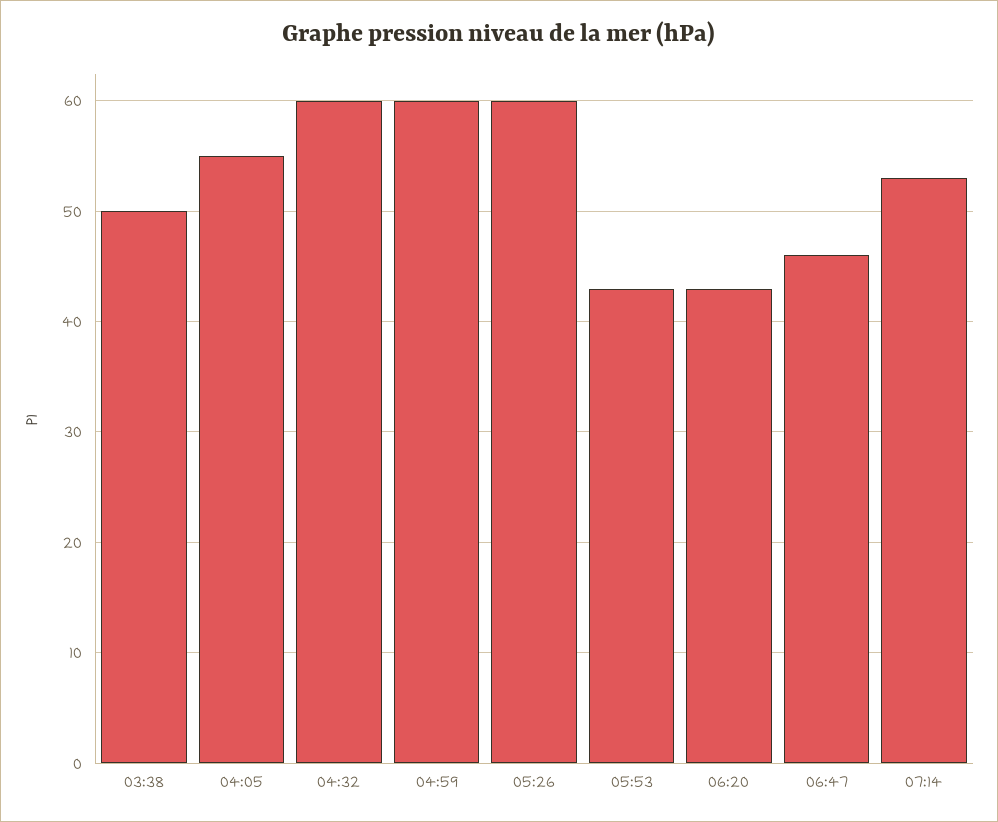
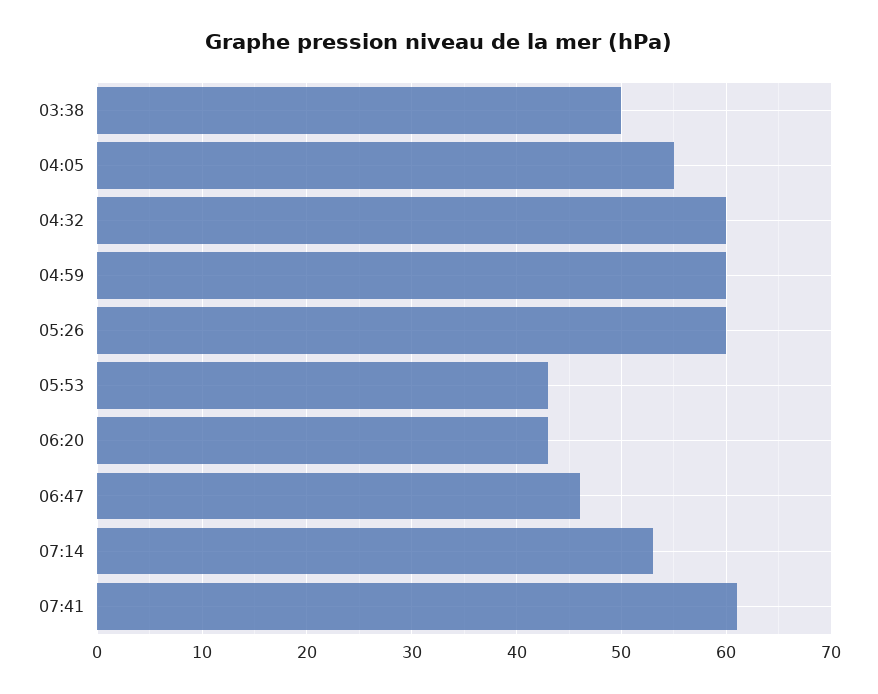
07:41: none -> 61

